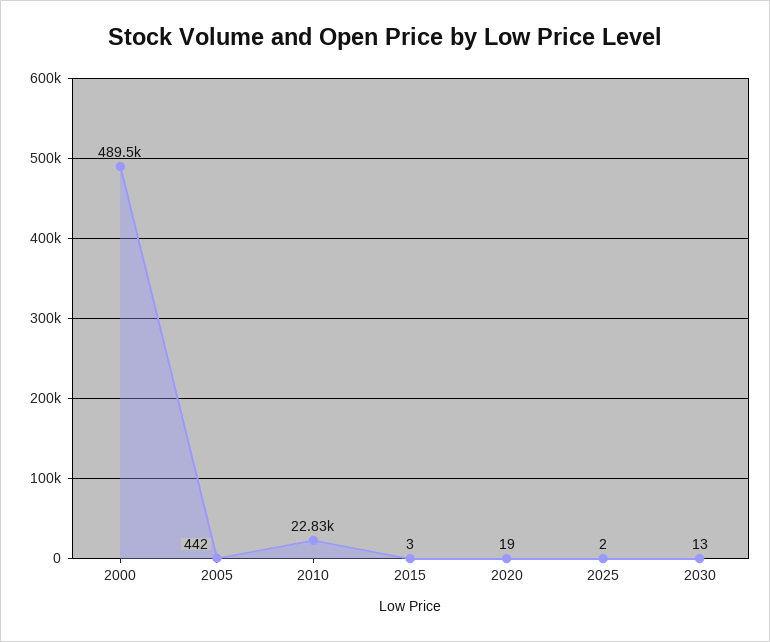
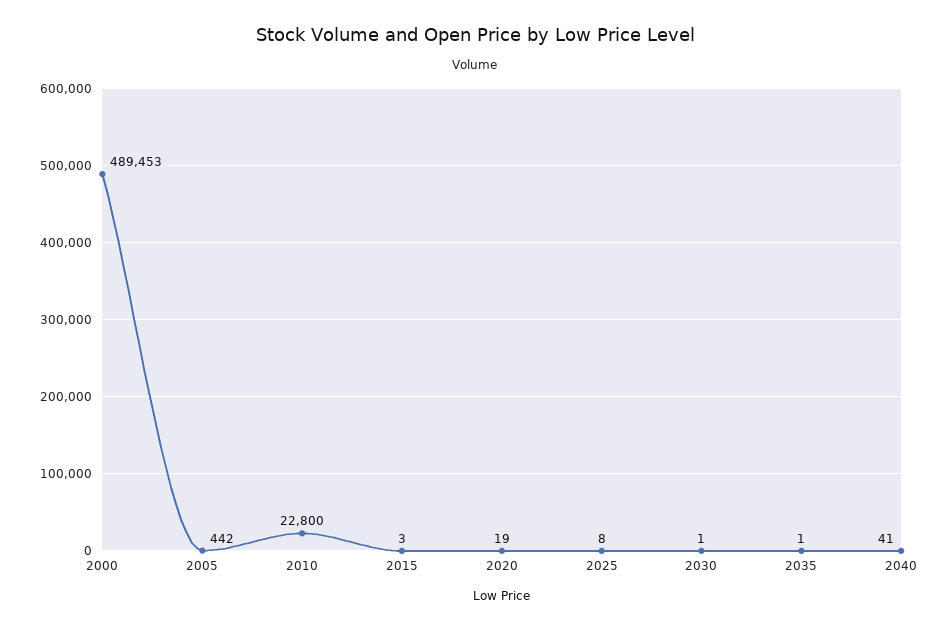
2010: 22830 -> 22800
2025: 2 -> 8
2030: 13 -> 1
2035: none -> 1
2040: none -> 41

